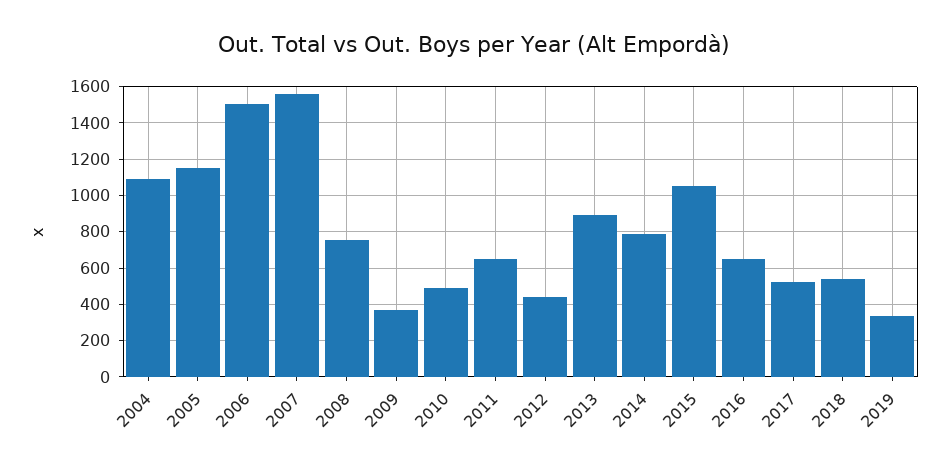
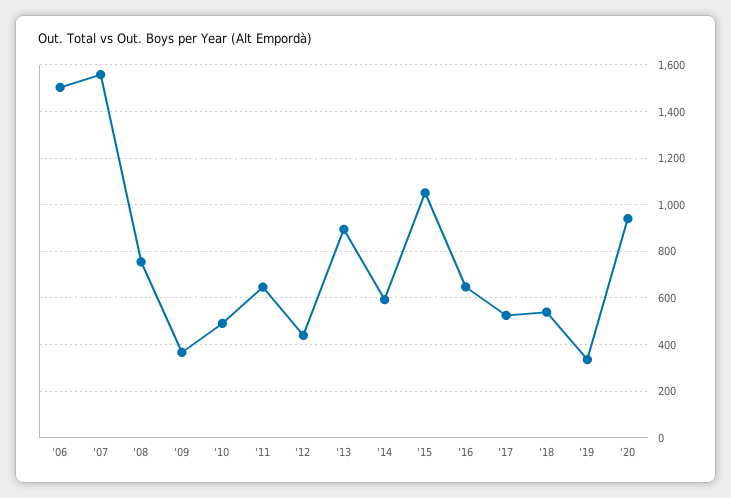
2004: 1100 -> none
2005: 1150 -> none
2014: 800 -> 600
'20: none -> 950

